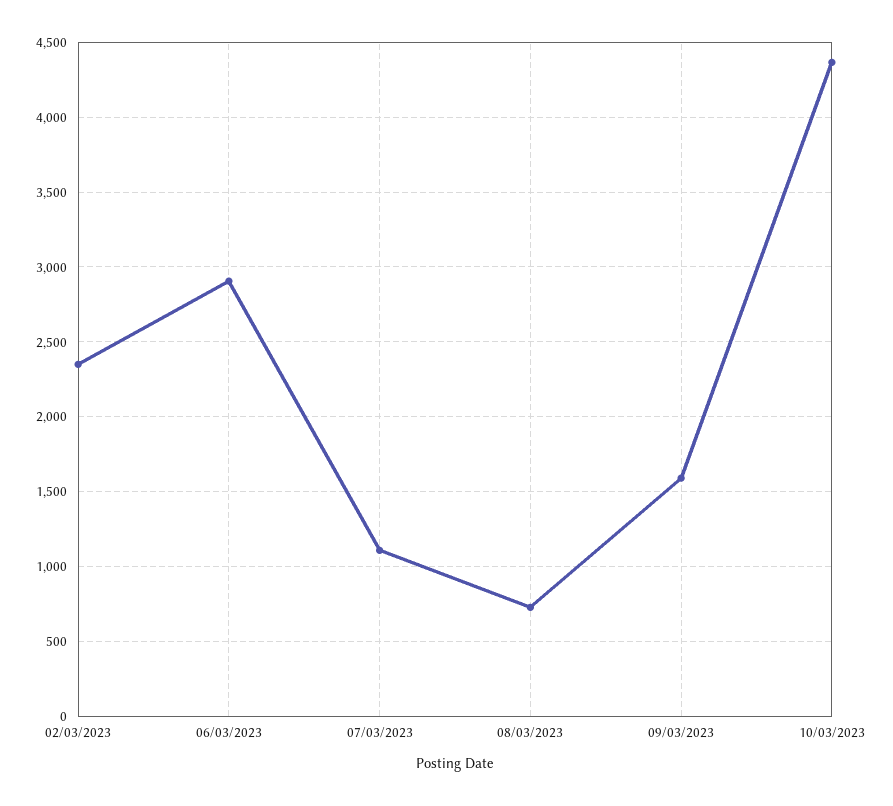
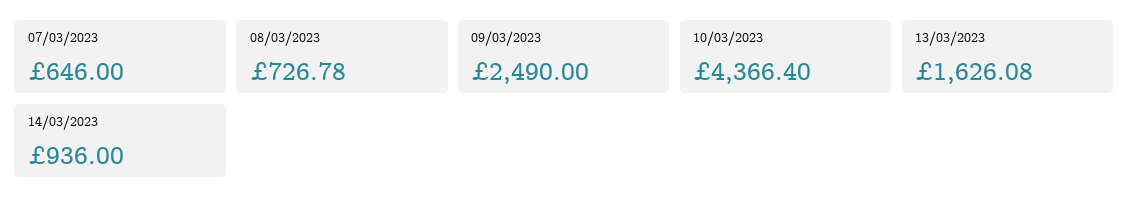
02/03/2023: 2350 -> none
06/03/2023: 2900 -> none
07/03/2023: 1100 -> 646
09/03/2023: 1600 -> 2490
13/03/2023: none -> 1626.08
14/03/2023: none -> 936

